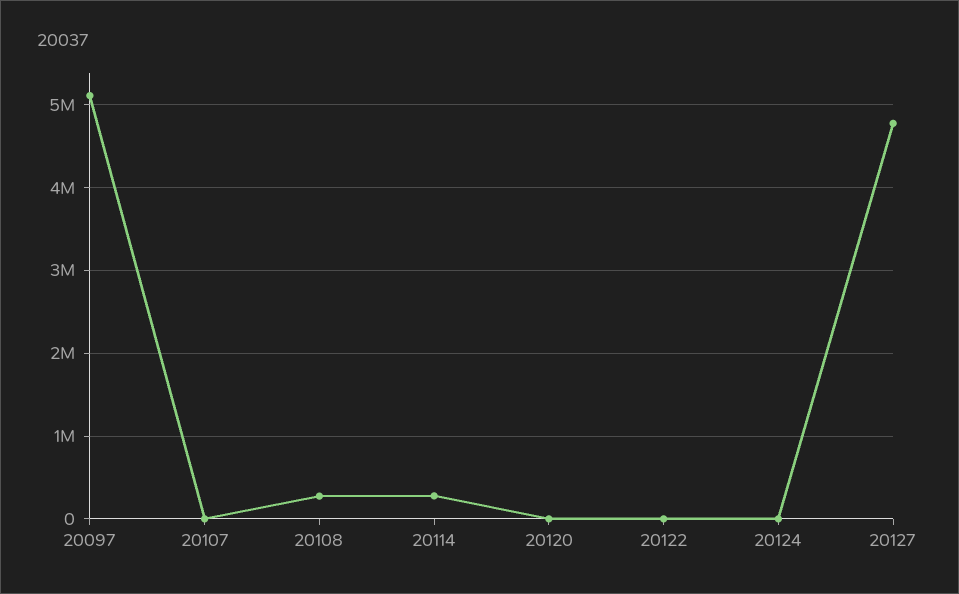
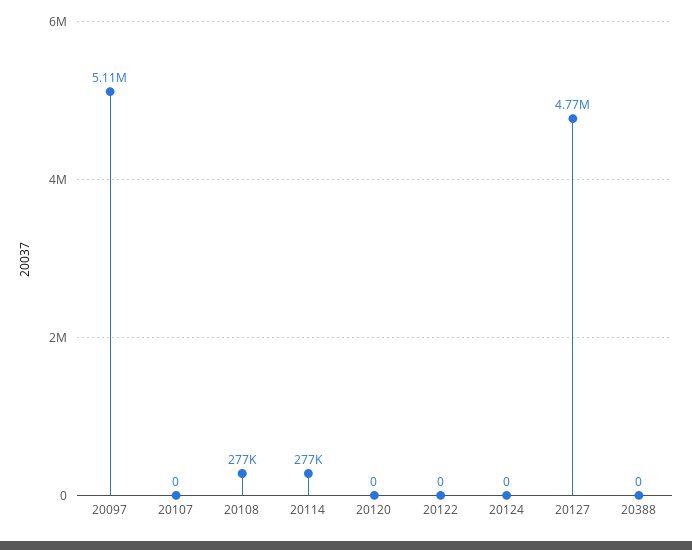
20388: none -> 0

